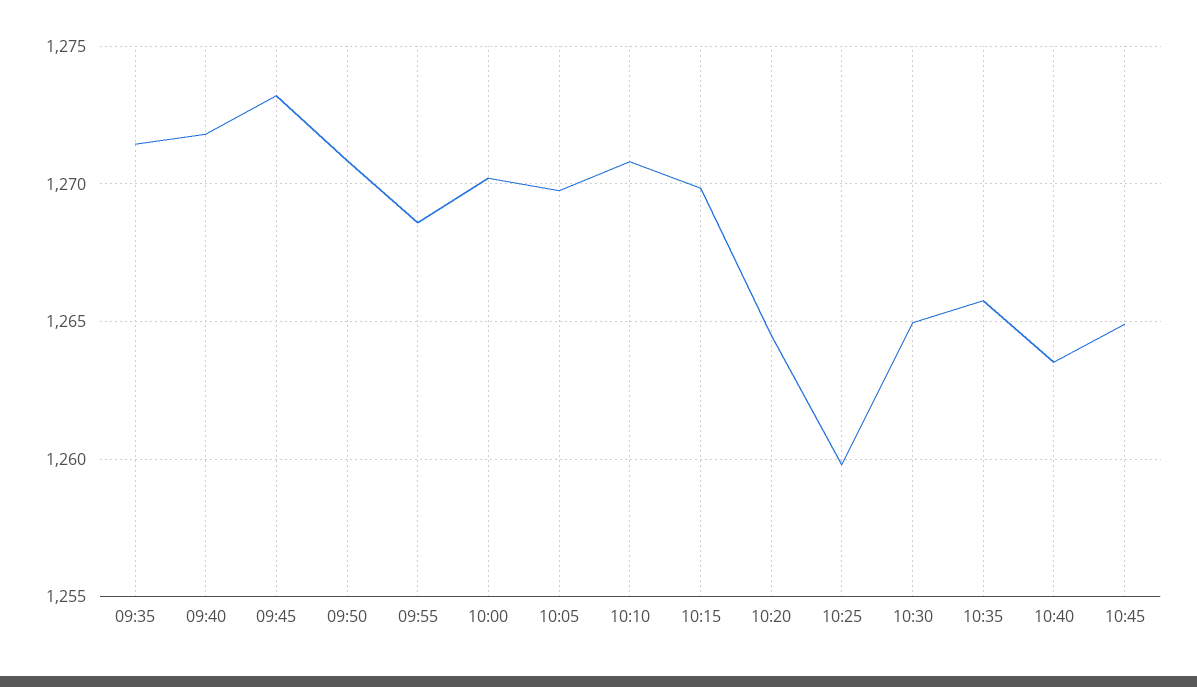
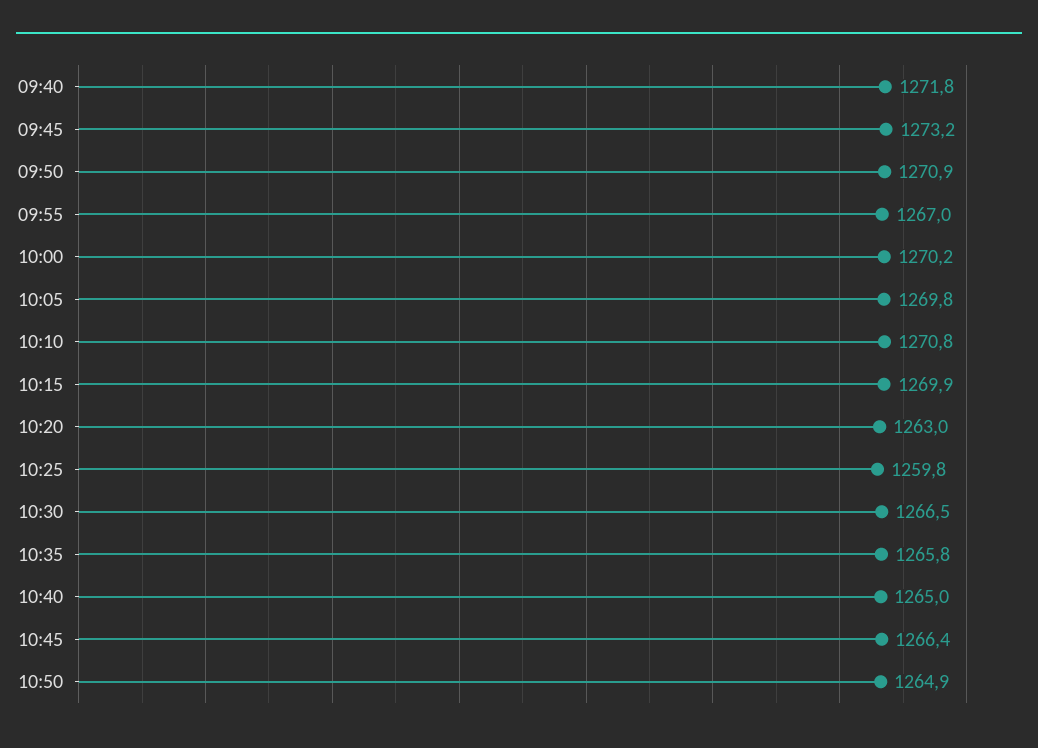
09:35: 1271.5 -> none
09:55: 1268.5 -> 1267
10:20: 1264.5 -> 1263
10:30: 1265 -> 1266.5
10:40: 1263.5 -> 1265
10:45: 1265 -> 1266.4
10:50: none -> 1264.9

